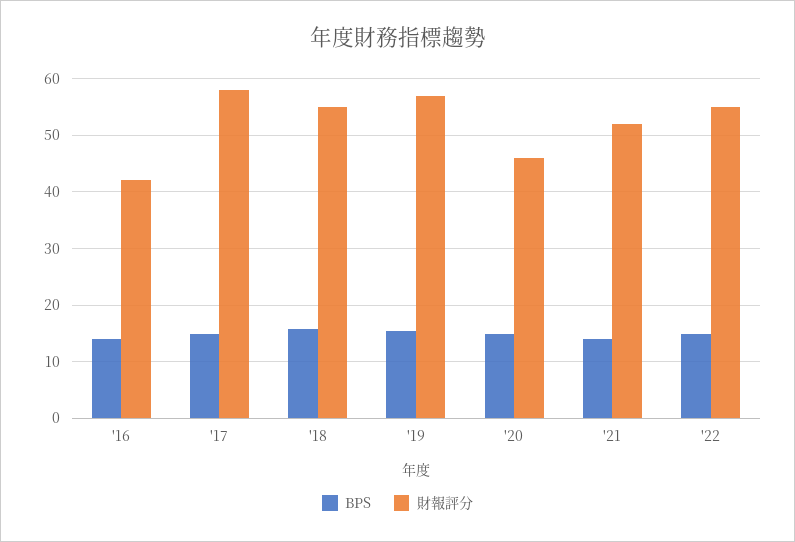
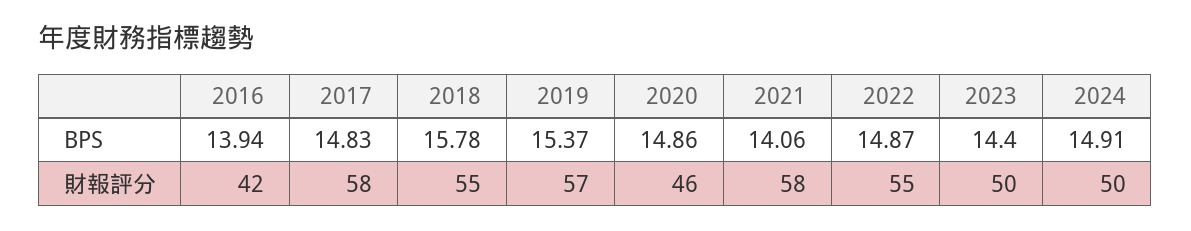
財報評分, '21: 52 -> 58
BPS, 2023: none -> 14.4
BPS, 2024: none -> 14.91
財報評分, 2023: none -> 50
財報評分, 2024: none -> 50

